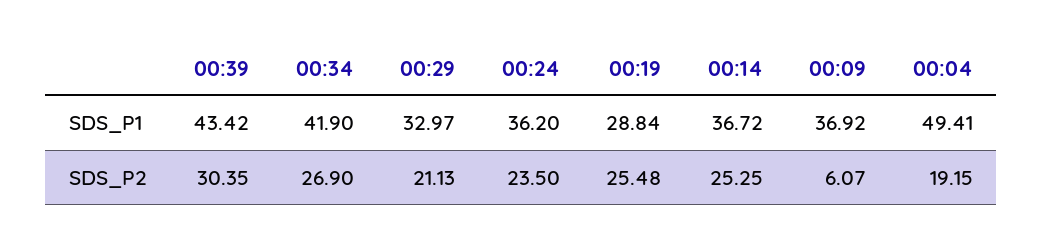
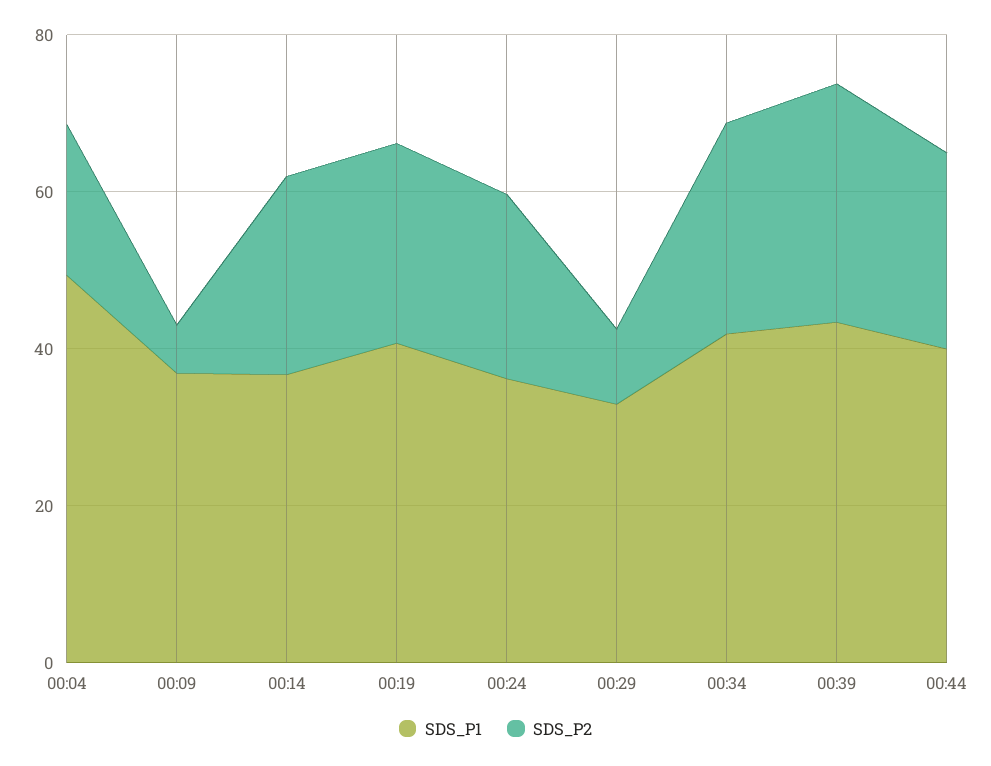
SDS_P1, 00:19: 28.84 -> 40
SDS_P2, 00:29: 21.13 -> 10
SDS_P1, 00:44: none -> 40
SDS_P2, 00:44: none -> 25

